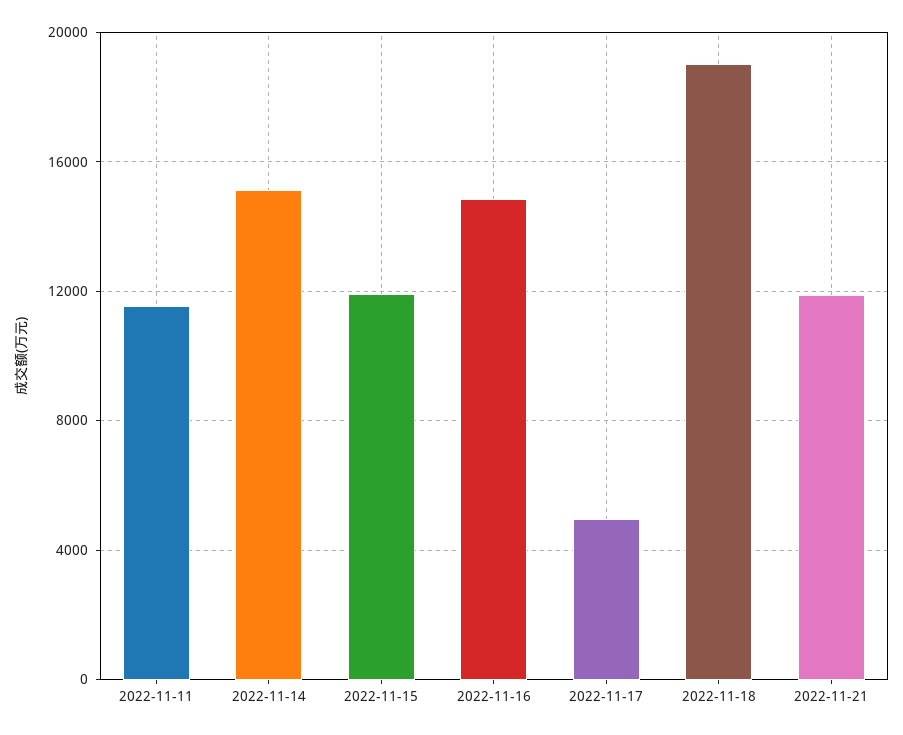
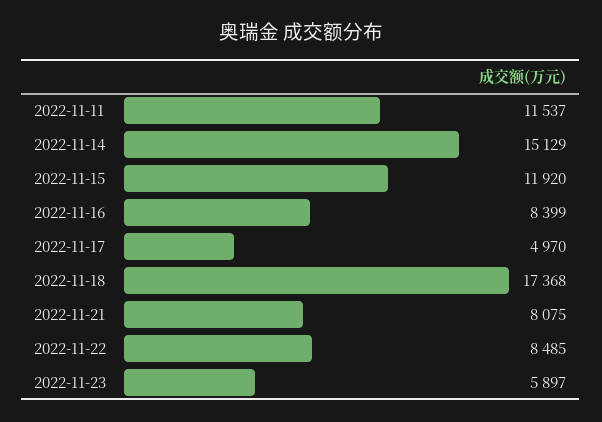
2022-11-16: 15000 -> 8399
2022-11-18: 19000 -> 17368
2022-11-21: 12000 -> 8075
2022-11-22: none -> 8485
2022-11-23: none -> 5897

